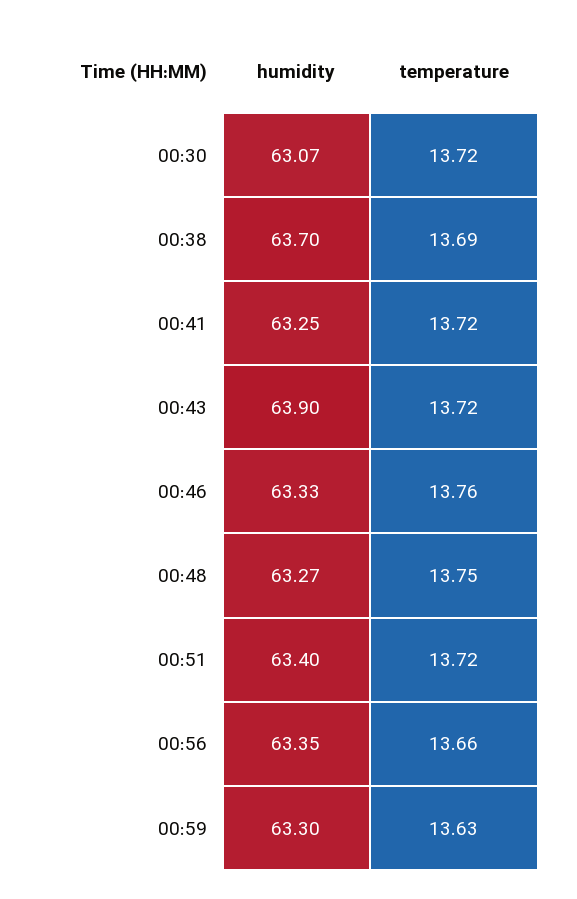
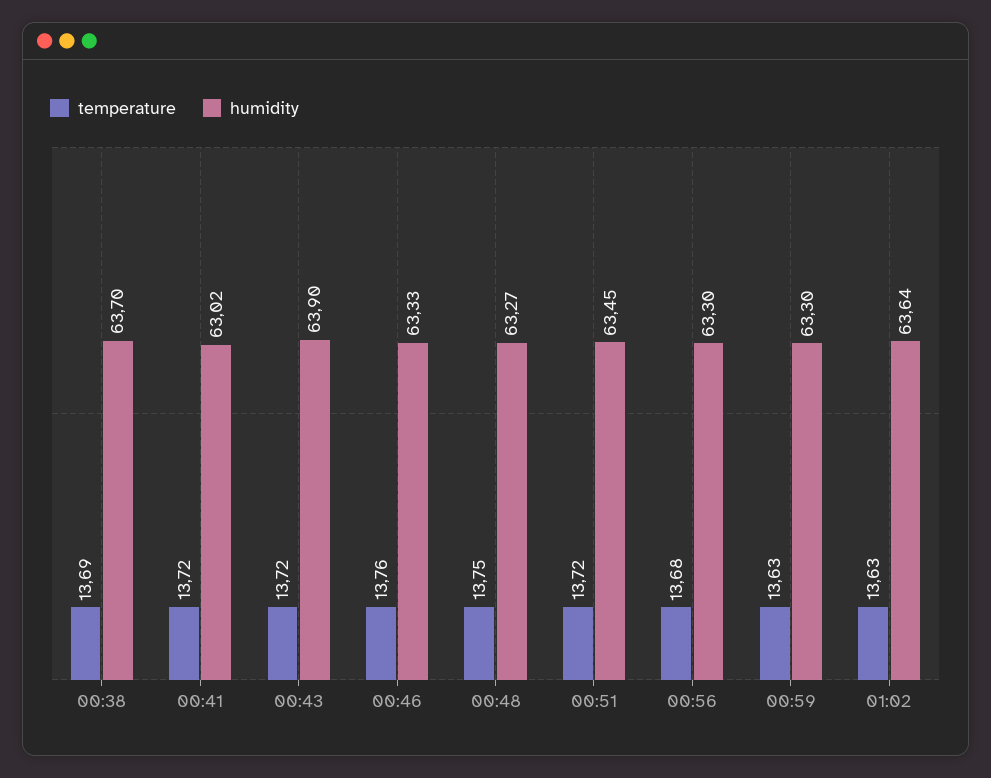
humidity, 00:30: 63.07 -> none
temperature, 00:30: 13.72 -> none
humidity, 00:41: 63.25 -> 63.02
humidity, 00:51: 63.4 -> 63.45
humidity, 00:56: 63.35 -> 63.3
temperature, 00:56: 13.66 -> 13.68
temperature, 01:02: none -> 13.63
humidity, 01:02: none -> 63.64

